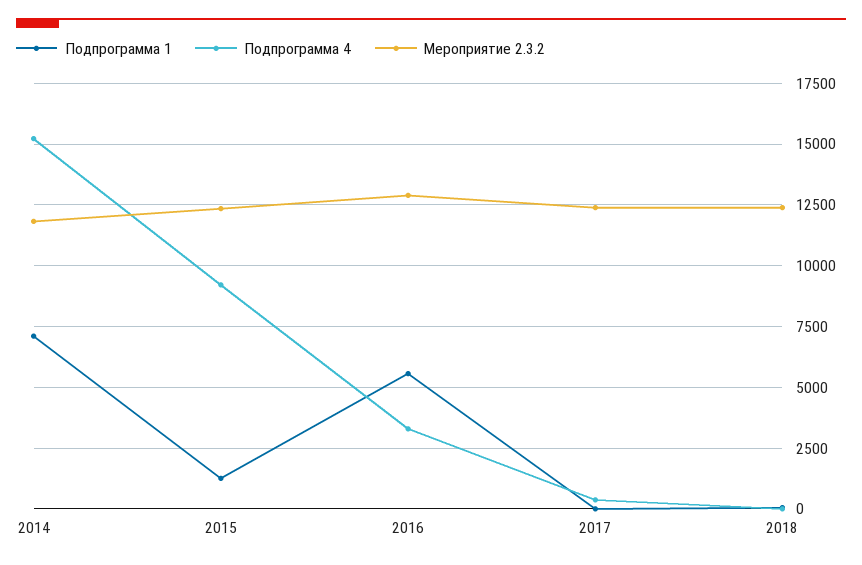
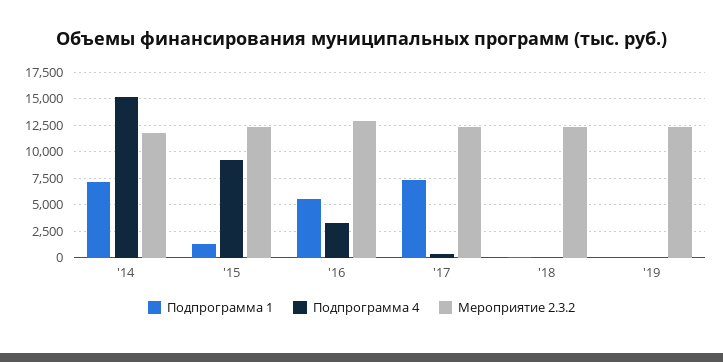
Подпрограмма 1, 2017: 0 -> 7500
Подпрограмма 1, '19: none -> 0
Подпрограмма 4, '19: none -> 0
Мероприятие 2.3.2, '19: none -> 12500

